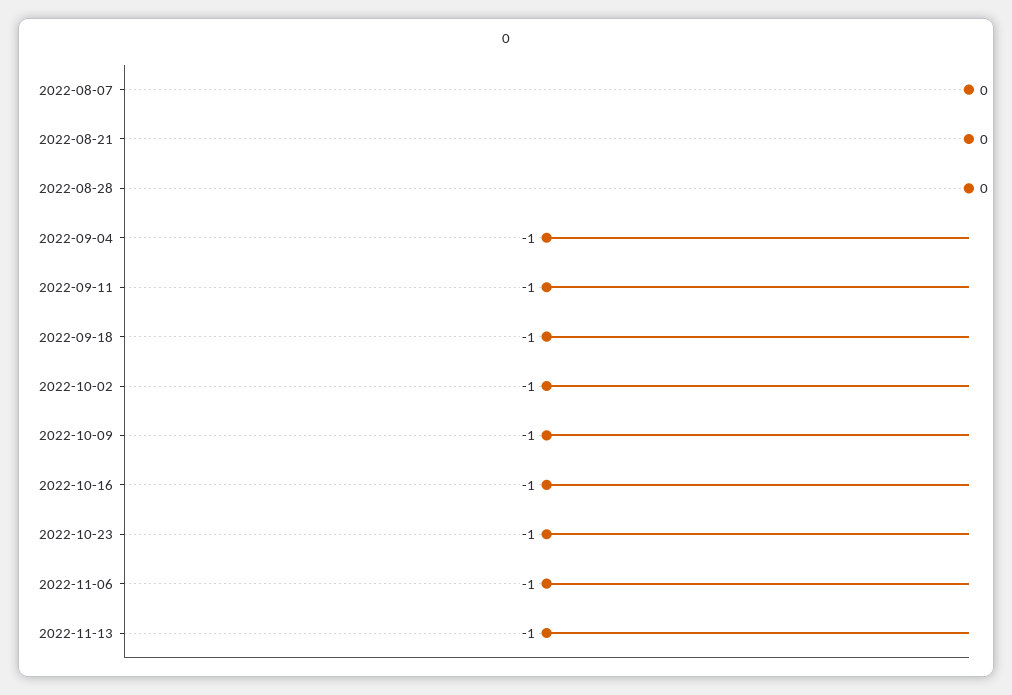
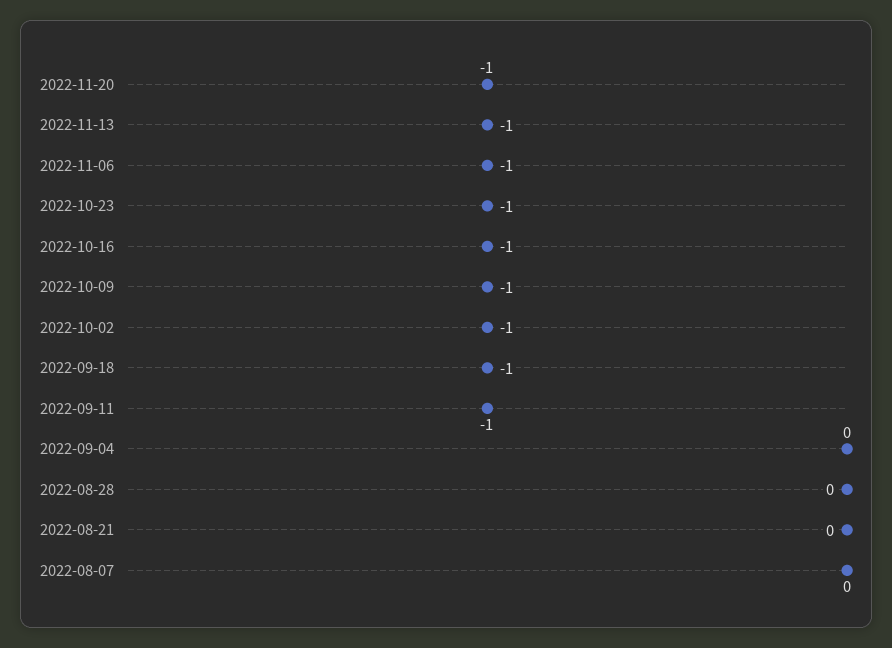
2022-09-04: -1 -> 0
2022-11-20: none -> -1

